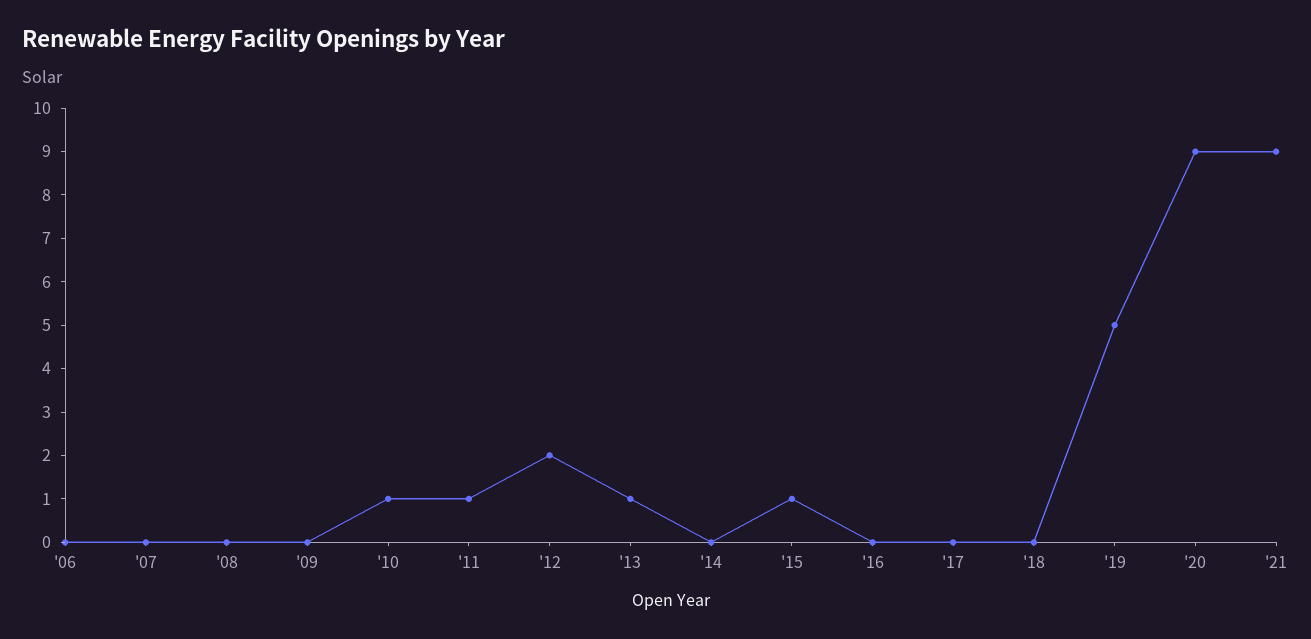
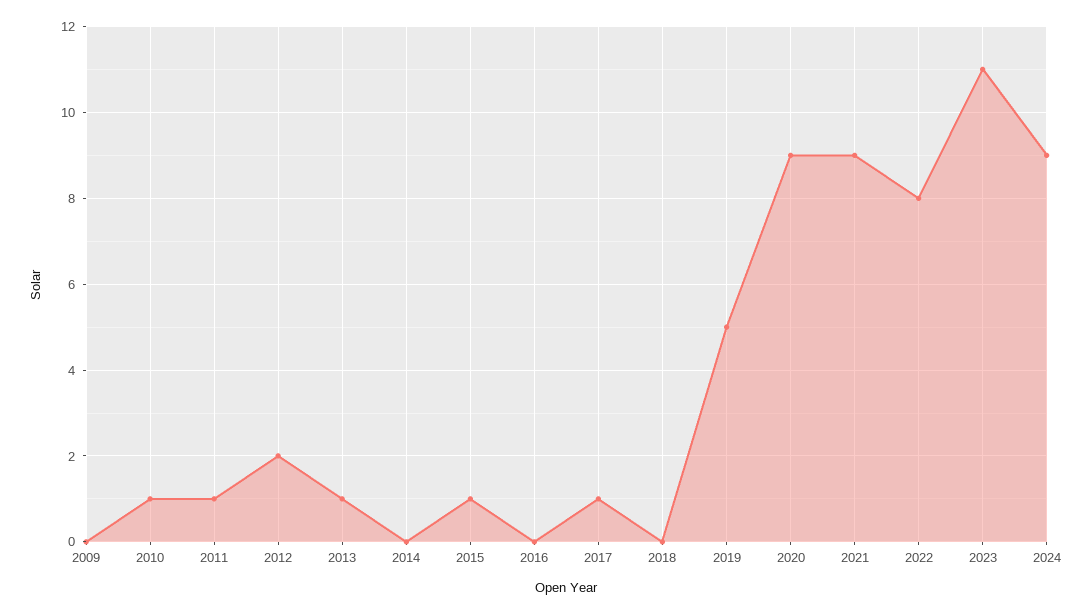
'06: 0 -> none
'07: 0 -> none
'08: 0 -> none
'17: 0 -> 1
2022: none -> 8
2023: none -> 11
2024: none -> 9

